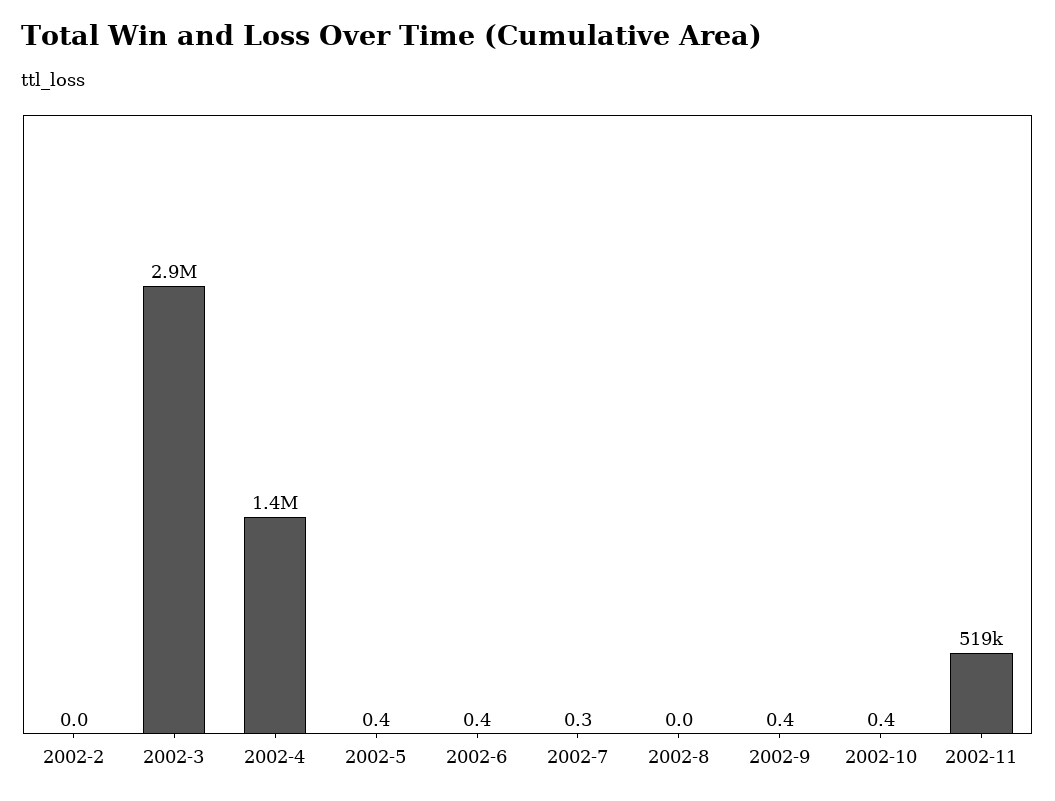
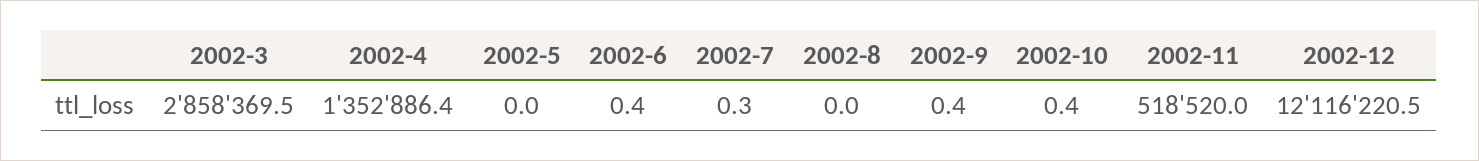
2002-2: 0 -> none
2002-5: 0.4 -> 0
2002-12: none -> 12116220.5

